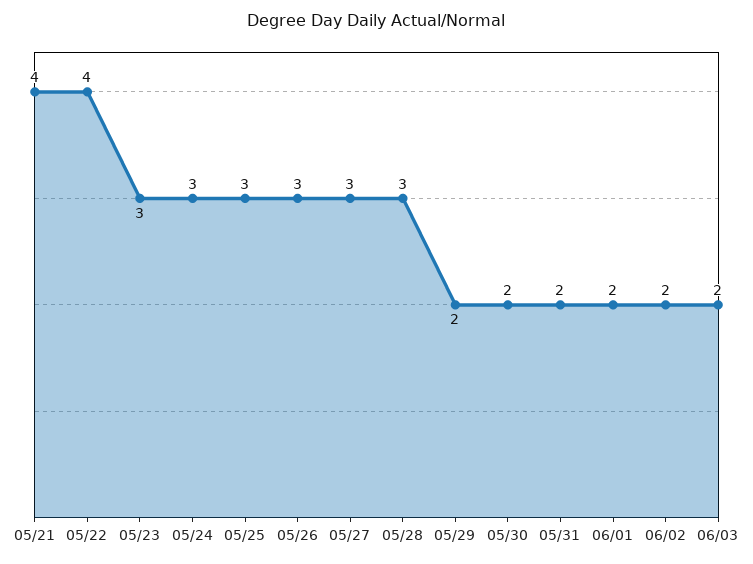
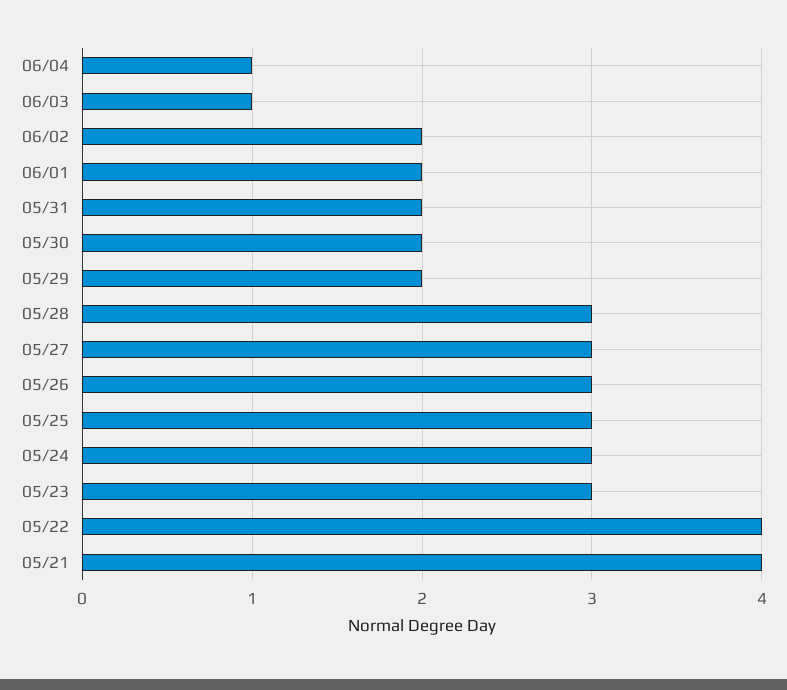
06/03: 2 -> 1
06/04: none -> 1

